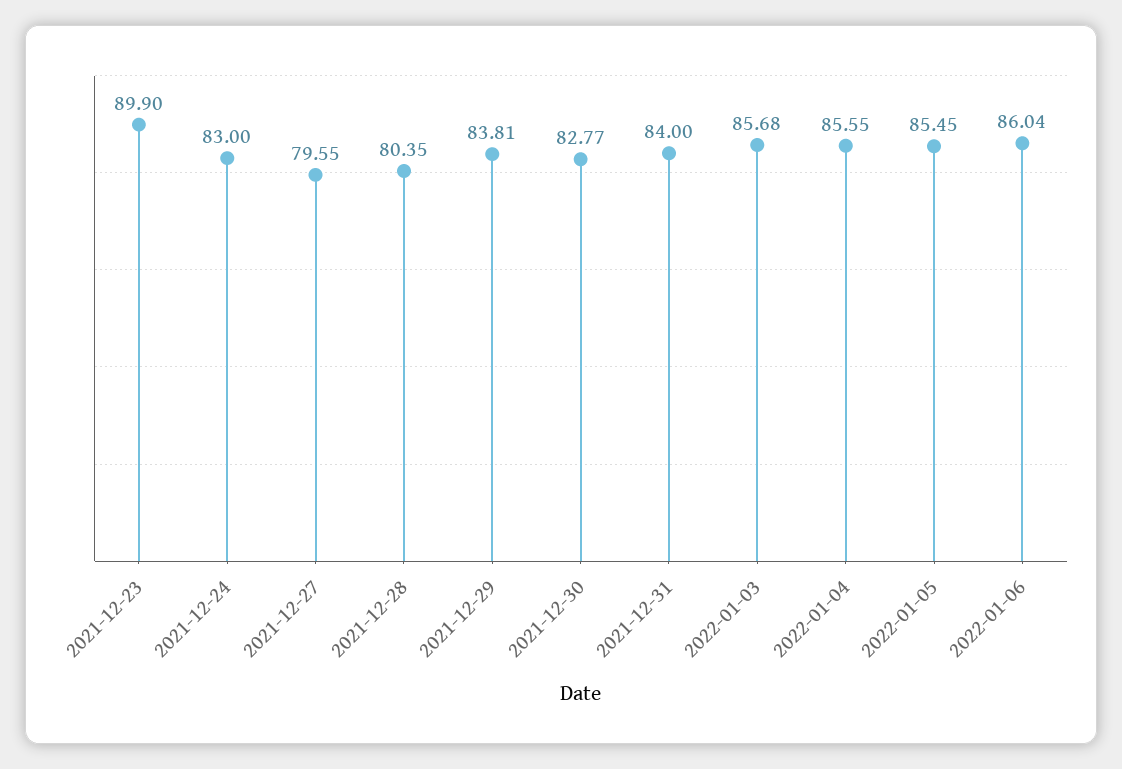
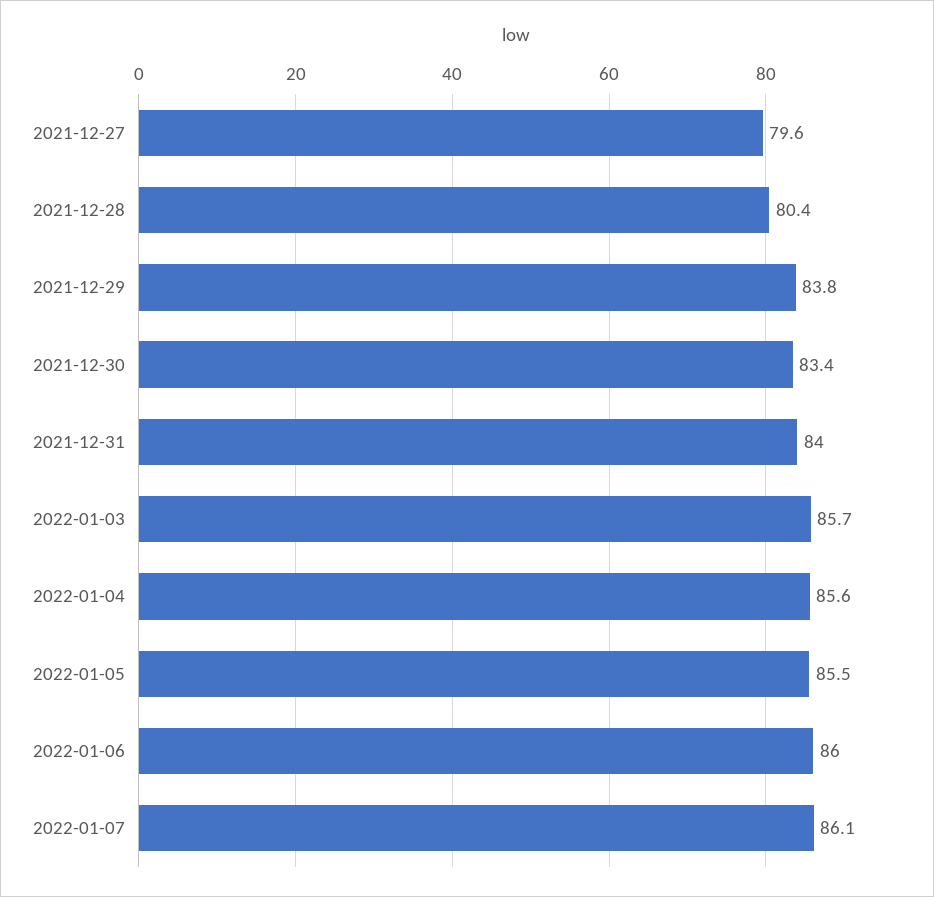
2021-12-23: 89.9 -> none
2021-12-24: 83 -> none
2021-12-30: 82.77 -> 83.4
2022-01-07: none -> 86.1

